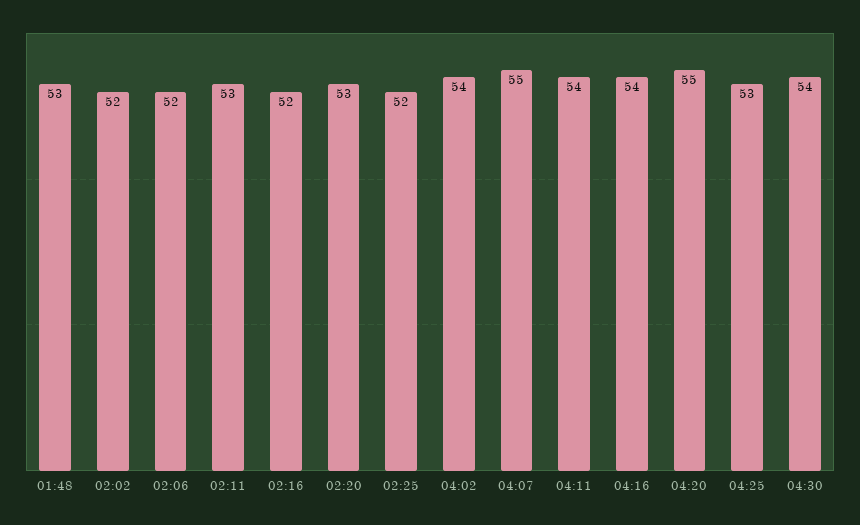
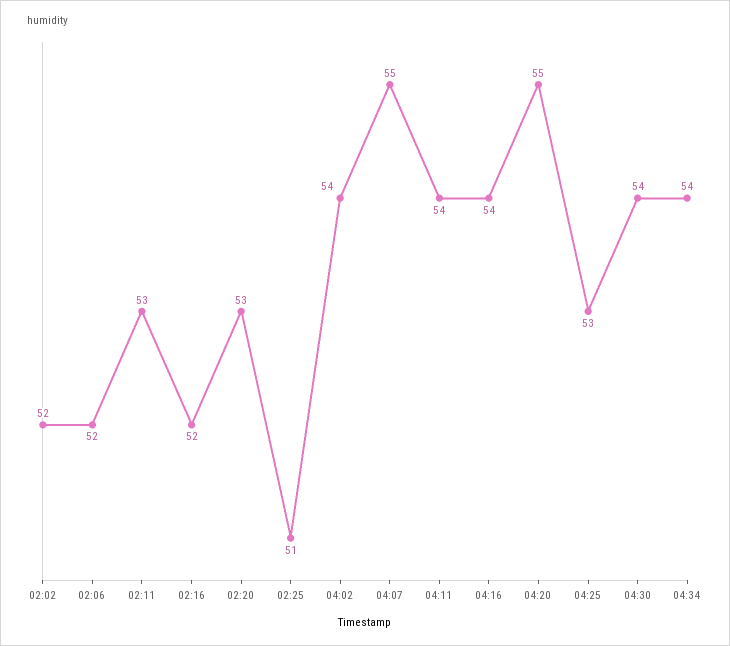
01:48: 53 -> none
02:25: 52 -> 51
04:34: none -> 54

